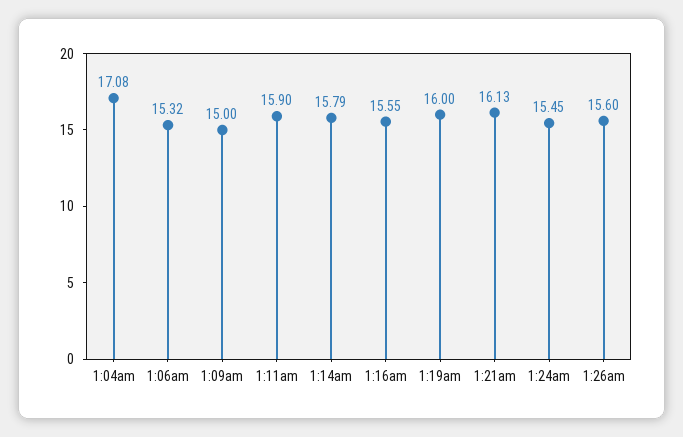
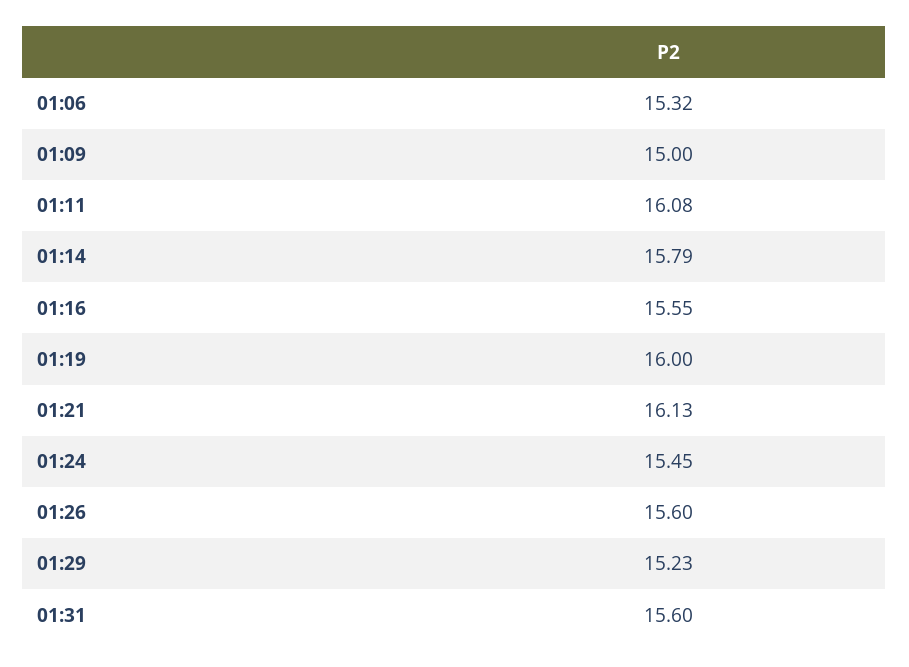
1:04am: 17.08 -> none
1:11am: 15.9 -> 16.08
01:29: none -> 15.23
01:31: none -> 15.6

